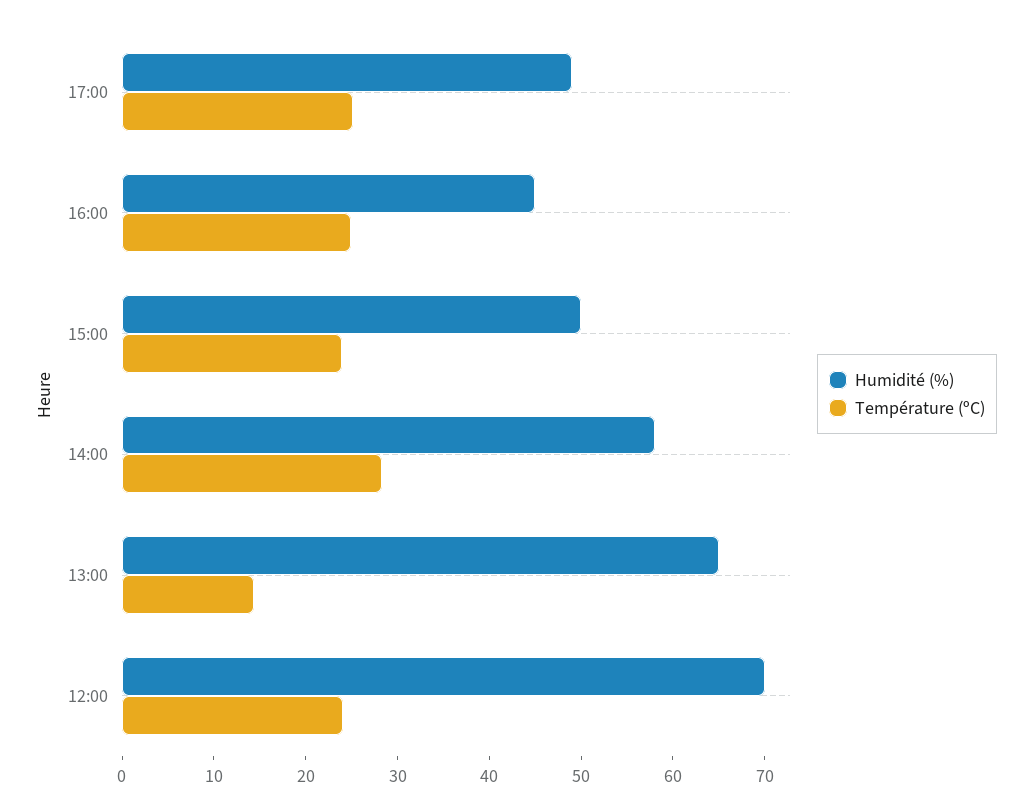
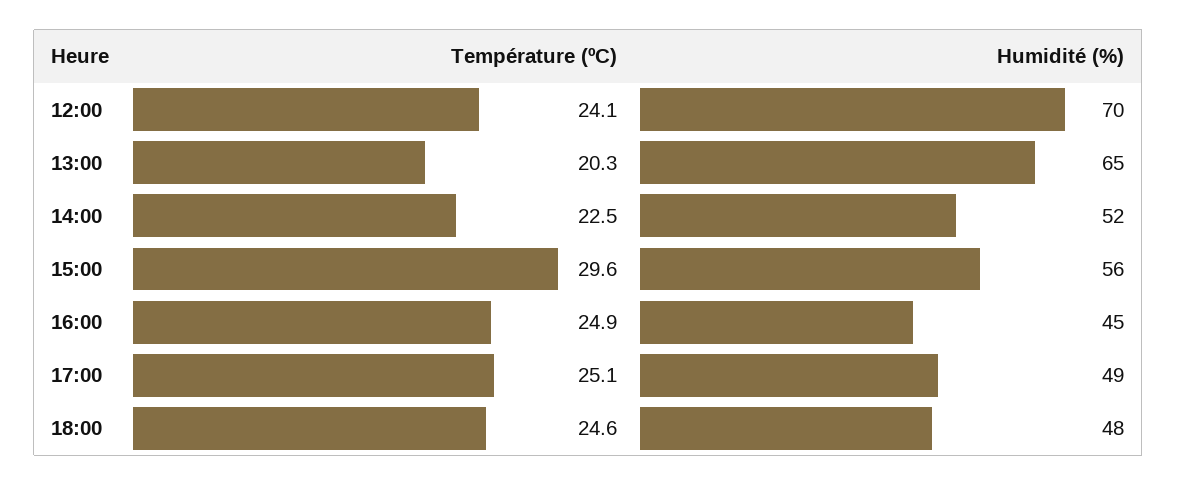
Humidité (%), 15:00: 50 -> 56
Température (ºC), 15:00: 24 -> 29.6
Humidité (%), 14:00: 58 -> 52
Température (ºC), 14:00: 28 -> 22.5
Température (ºC), 13:00: 14 -> 20.3
Température (ºC), 18:00: none -> 24.6
Humidité (%), 18:00: none -> 48

